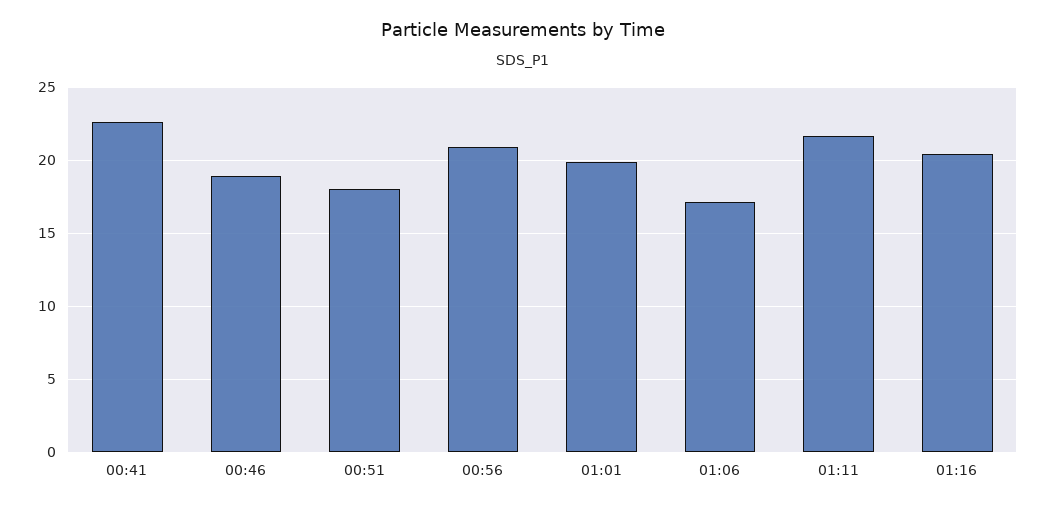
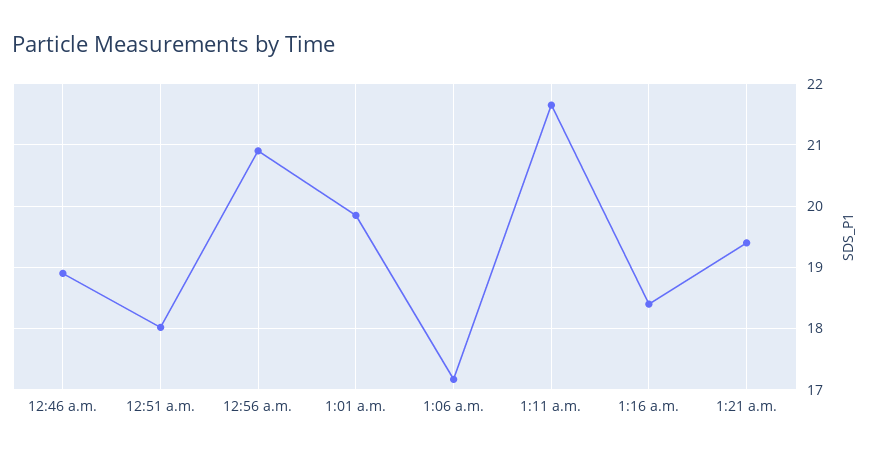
00:41: 22.5 -> none
01:16: 20.5 -> 18.4
1:21 a.m.: none -> 19.4

